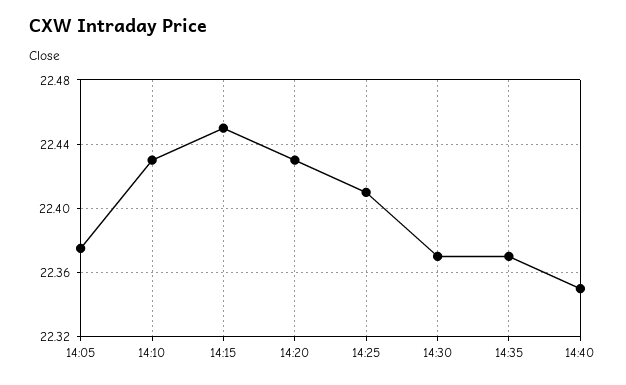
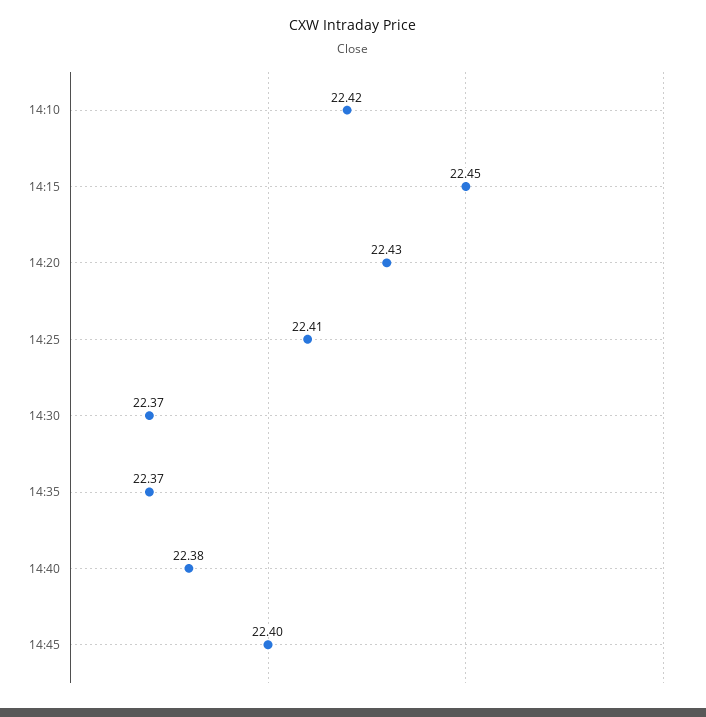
14:05: 22.375 -> none
14:10: 22.43 -> 22.42
14:40: 22.35 -> 22.38
14:45: none -> 22.4

